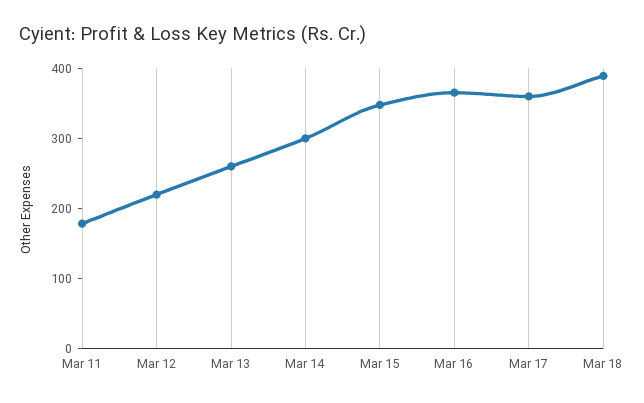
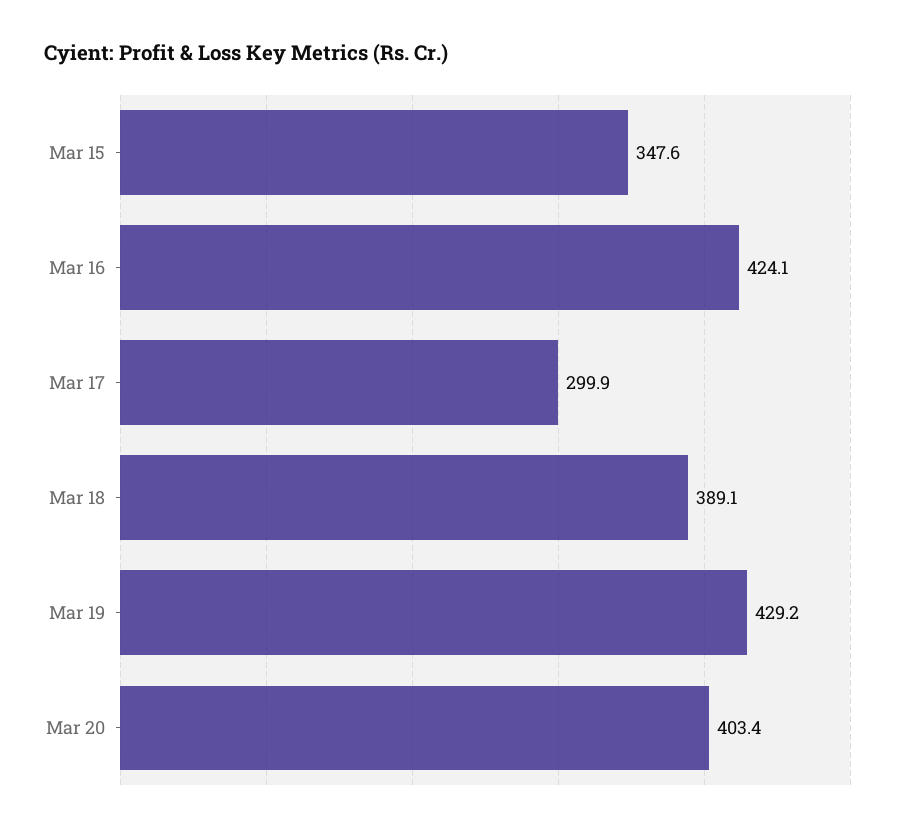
Mar 11: 180 -> none
Mar 12: 220 -> none
Mar 13: 260 -> none
Mar 14: 300 -> none
Mar 16: 360 -> 424.1
Mar 17: 360 -> 299.9
Mar 19: none -> 429.2
Mar 20: none -> 403.4

